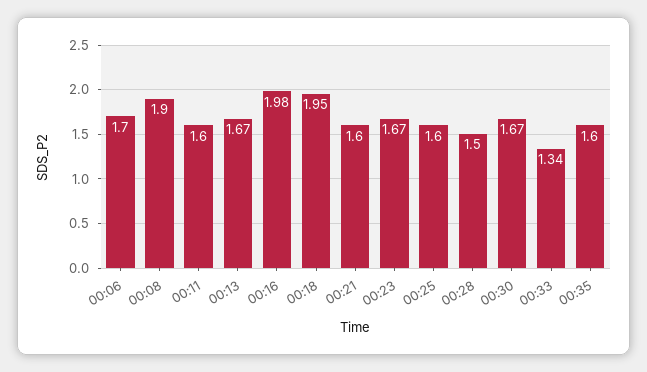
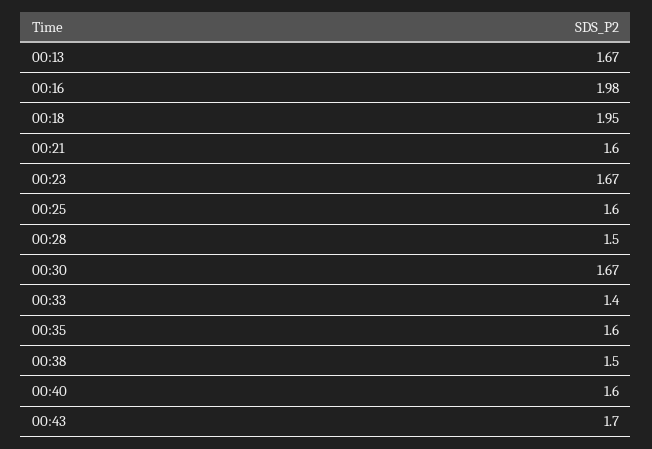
00:06: 1.7 -> none
00:08: 1.9 -> none
00:11: 1.6 -> none
00:33: 1.34 -> 1.4
00:38: none -> 1.5
00:40: none -> 1.6
00:43: none -> 1.7

